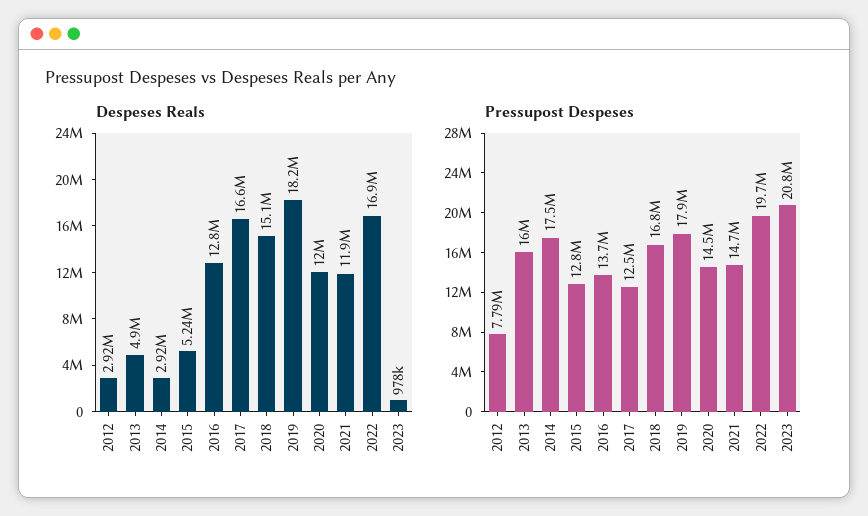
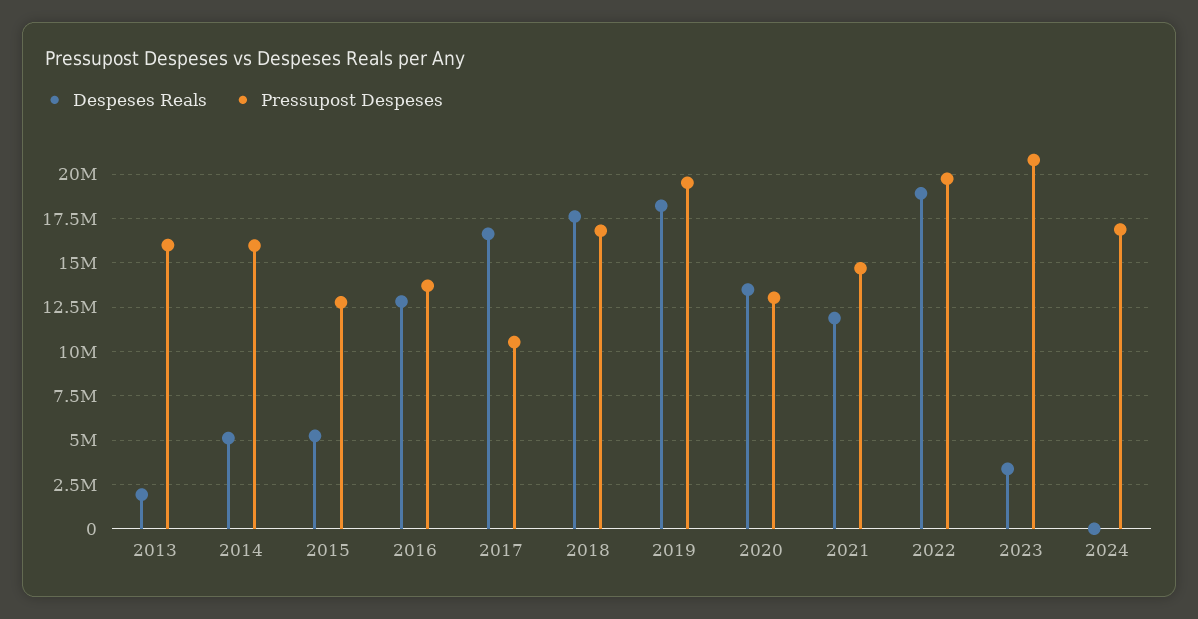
Despeses Reals, 2012: 2920000 -> none
Despeses Reals, 2013: 4900000 -> 2000000
Despeses Reals, 2014: 2920000 -> 5000000
Despeses Reals, 2018: 15100000 -> 17500000
Despeses Reals, 2020: 12000000 -> 13500000
Despeses Reals, 2022: 16900000 -> 19000000
Despeses Reals, 2023: 978000 -> 3500000
Pressupost Despeses, 2012: 7790000 -> none
Pressupost Despeses, 2014: 17500000 -> 16000000
Pressupost Despeses, 2017: 12500000 -> 10500000
Pressupost Despeses, 2019: 17900000 -> 19500000
Pressupost Despeses, 2020: 14500000 -> 13000000
Despeses Reals, 2024: none -> 0
Pressupost Despeses, 2024: none -> 17000000

